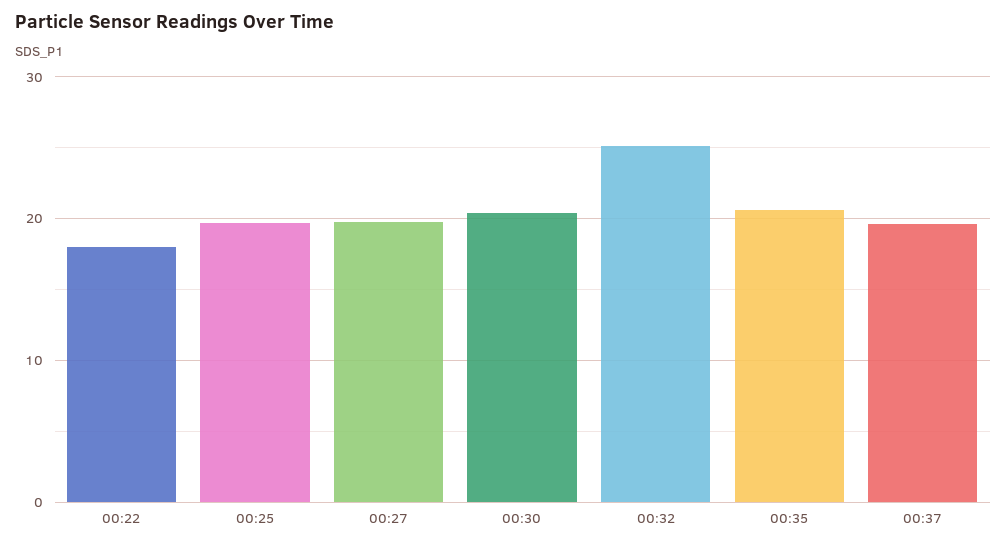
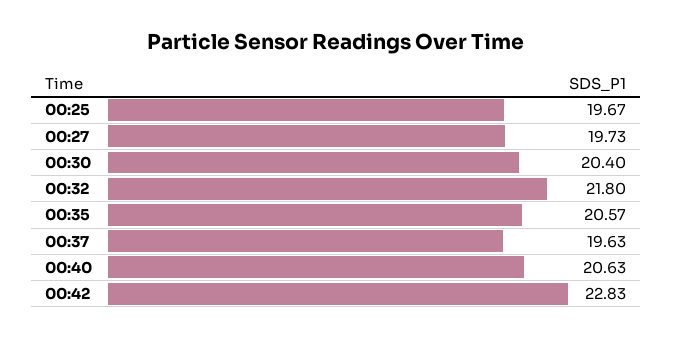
00:22: 18 -> none
00:32: 25 -> 21.8
00:40: none -> 20.63
00:42: none -> 22.83

